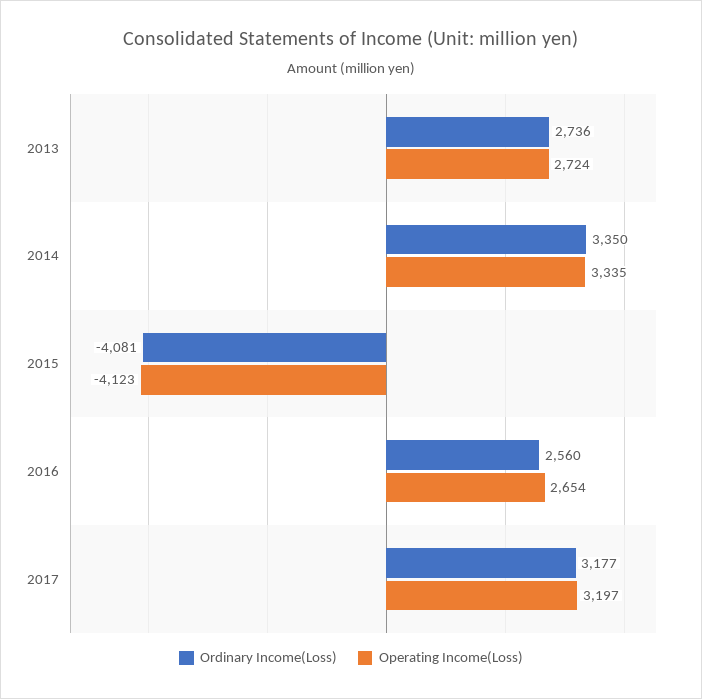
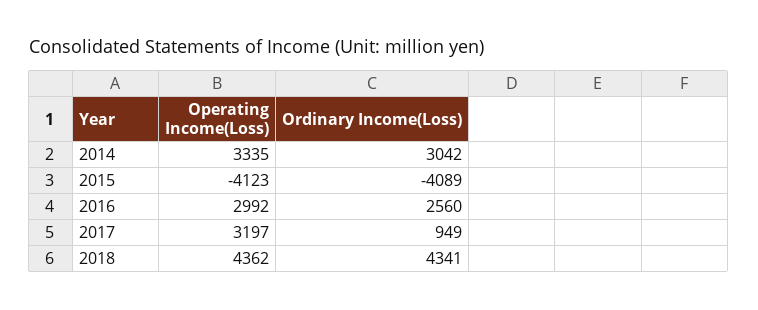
Ordinary Income(Loss), 2013: 2736 -> none
Operating Income(Loss), 2013: 2724 -> none
Ordinary Income(Loss), 2014: 3350 -> 3042
Ordinary Income(Loss), 2015: -4081 -> -4089
Operating Income(Loss), 2016: 2654 -> 2992
Ordinary Income(Loss), 2017: 3177 -> 949
Operating Income(Loss), 2018: none -> 4362
Ordinary Income(Loss), 2018: none -> 4341

